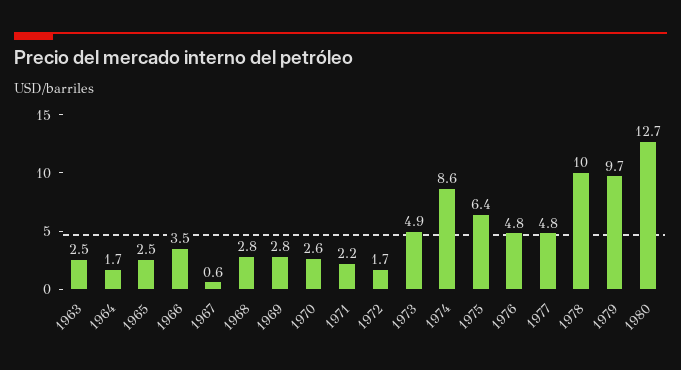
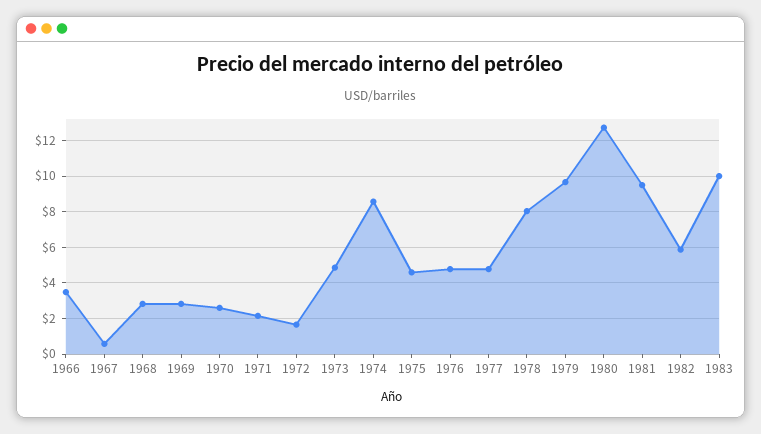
1963: 2.5 -> none
1964: 1.7 -> none
1965: 2.5 -> none
1975: 6.4 -> 4.5
1978: 10 -> 8
1981: none -> 9.5
1982: none -> 6
1983: none -> 10

